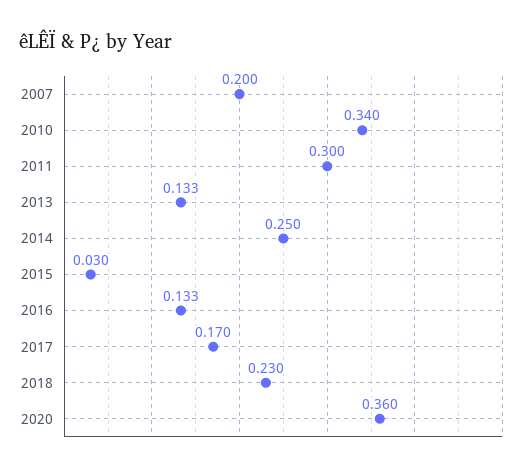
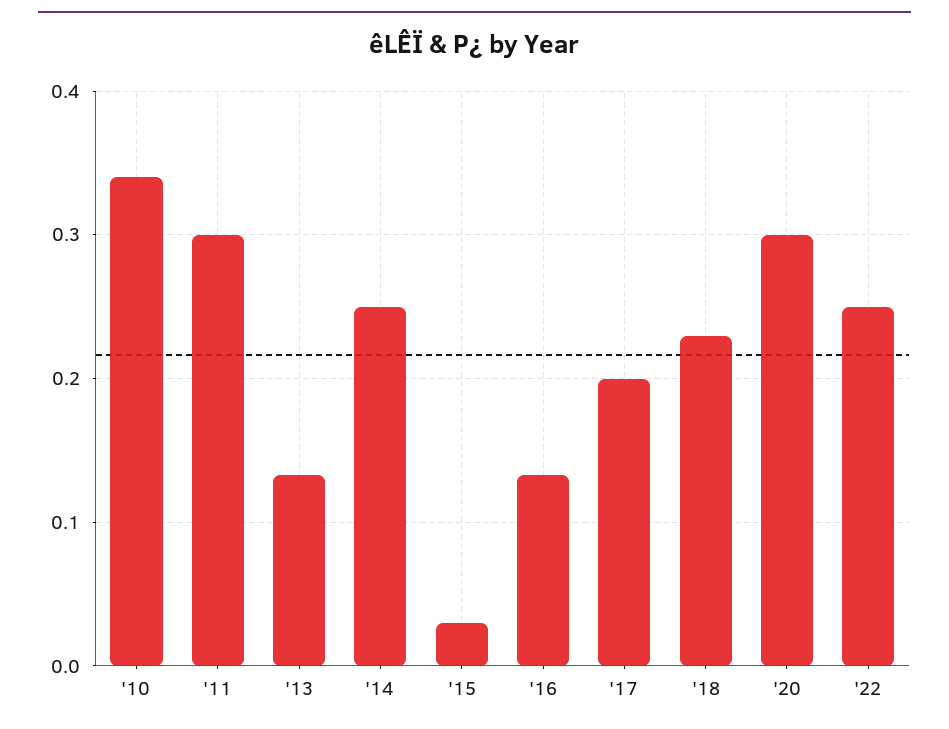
2007: 0.2 -> none
2017: 0.17 -> 0.2
2020: 0.36 -> 0.3
'22: none -> 0.25

